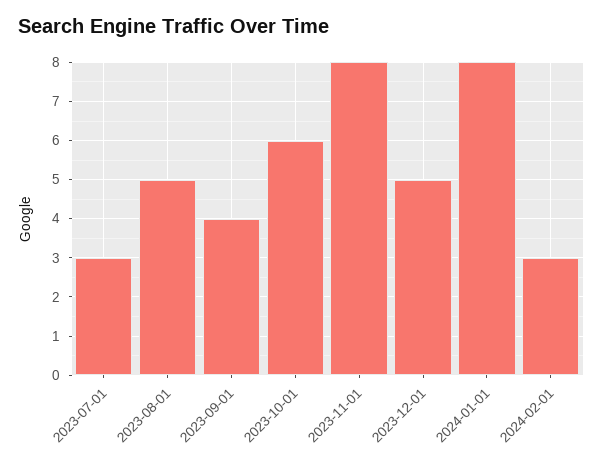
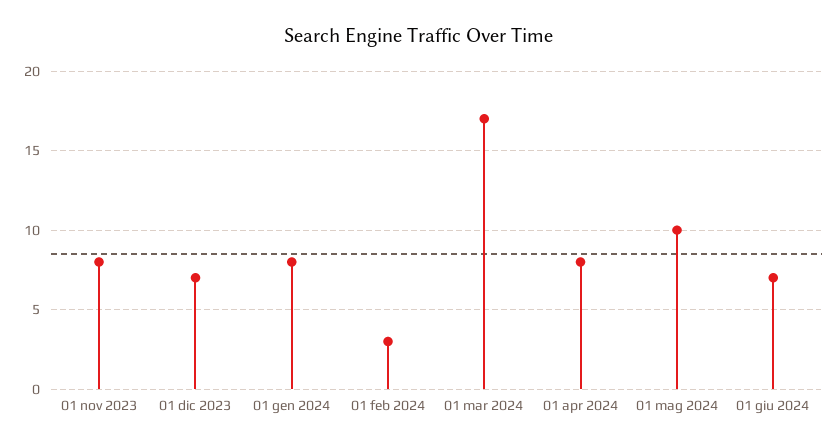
2023-07-01: 3 -> none
2023-08-01: 5 -> none
2023-09-01: 4 -> none
2023-10-01: 6 -> none
2023-12-01: 5 -> 7
01 mar 2024: none -> 17
01 apr 2024: none -> 8
01 mag 2024: none -> 10
01 giu 2024: none -> 7

